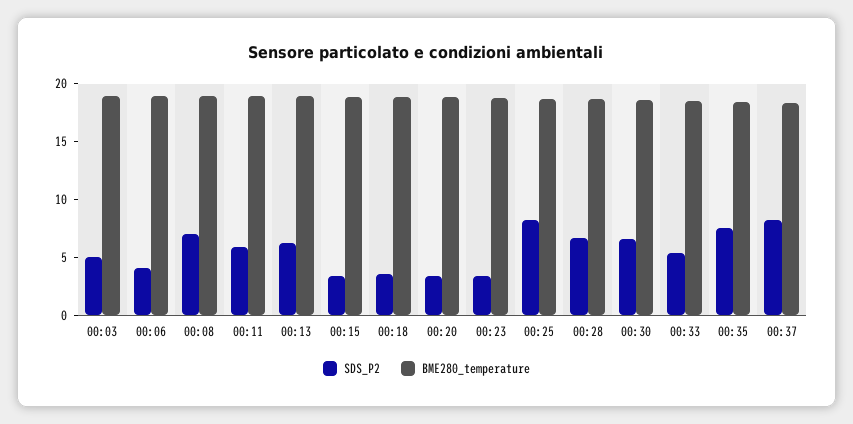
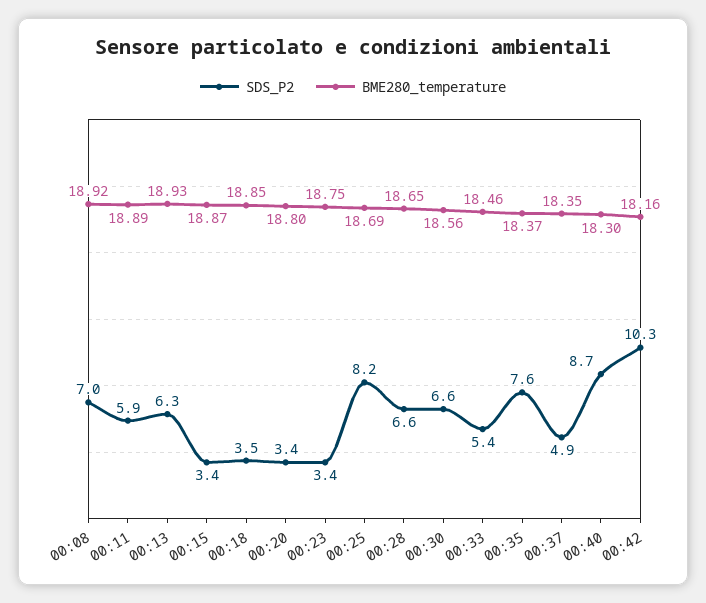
SDS_P2, 00:03: 5 -> none
BME280_temperature, 00:03: 19 -> none
SDS_P2, 00:06: 4 -> none
BME280_temperature, 00:06: 19 -> none
SDS_P2, 00:37: 8 -> 4.9
SDS_P2, 00:40: none -> 8.7
BME280_temperature, 00:40: none -> 18.3
SDS_P2, 00:42: none -> 10.3
BME280_temperature, 00:42: none -> 18.16

